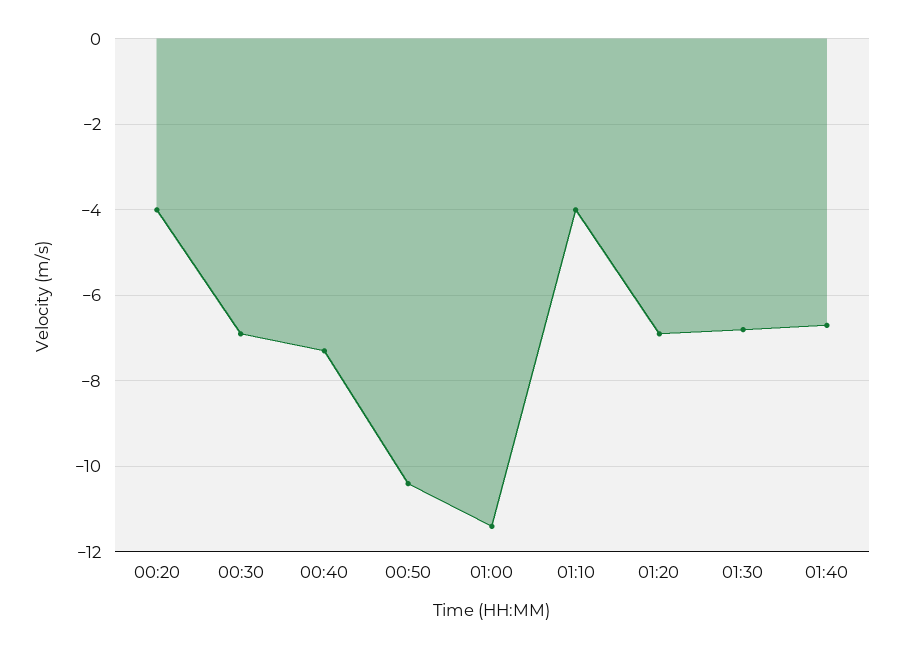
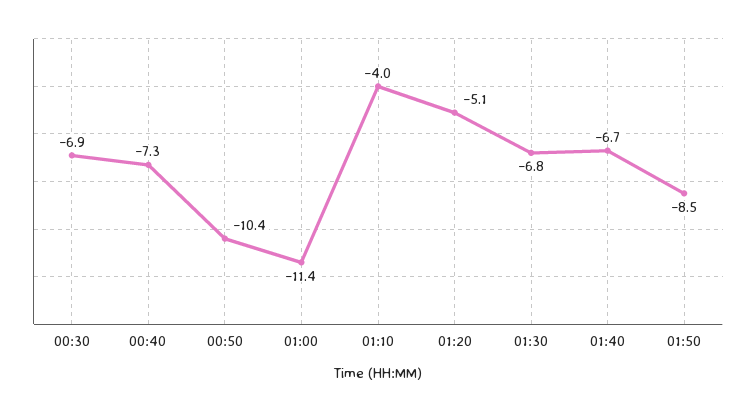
00:20: -4 -> none
01:20: -7 -> -5.1
01:50: none -> -8.5

